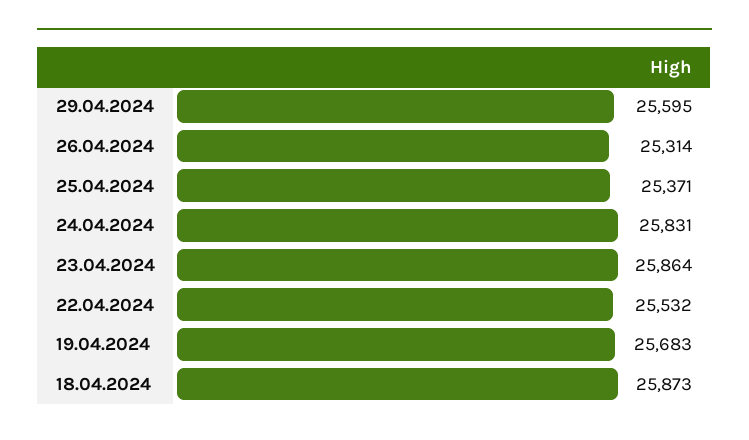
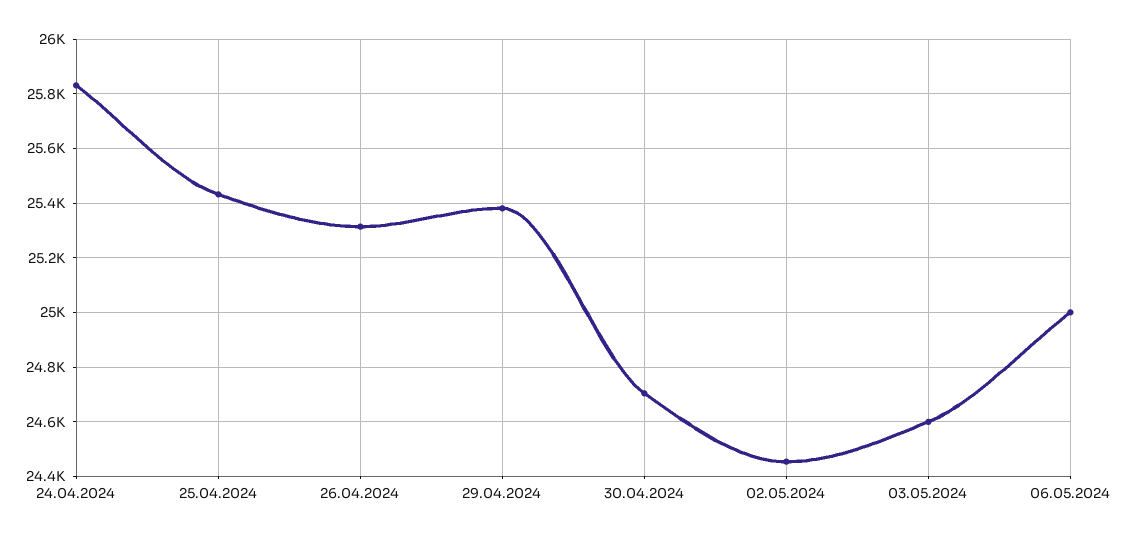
29.04.2024: 25595 -> 25375
25.04.2024: 25371 -> 25425
23.04.2024: 25864 -> none
22.04.2024: 25532 -> none
19.04.2024: 25683 -> none
18.04.2024: 25873 -> none
30.04.2024: none -> 24700
02.05.2024: none -> 24450
03.05.2024: none -> 24600
06.05.2024: none -> 25000

